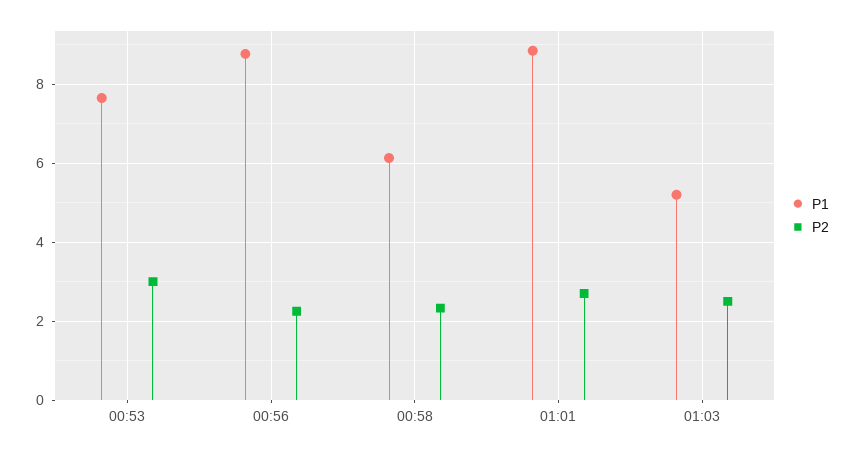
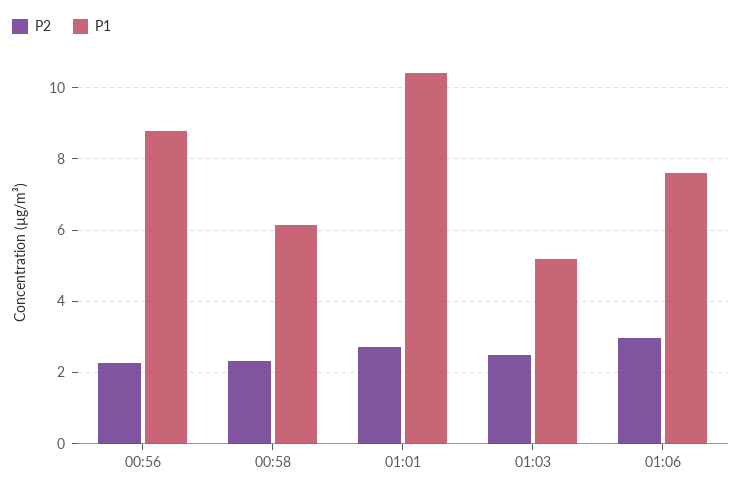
P1, 00:53: 7.6 -> none
P2, 00:53: 3 -> none
P1, 01:01: 8.8 -> 10.4
P2, 01:06: none -> 3
P1, 01:06: none -> 7.6

